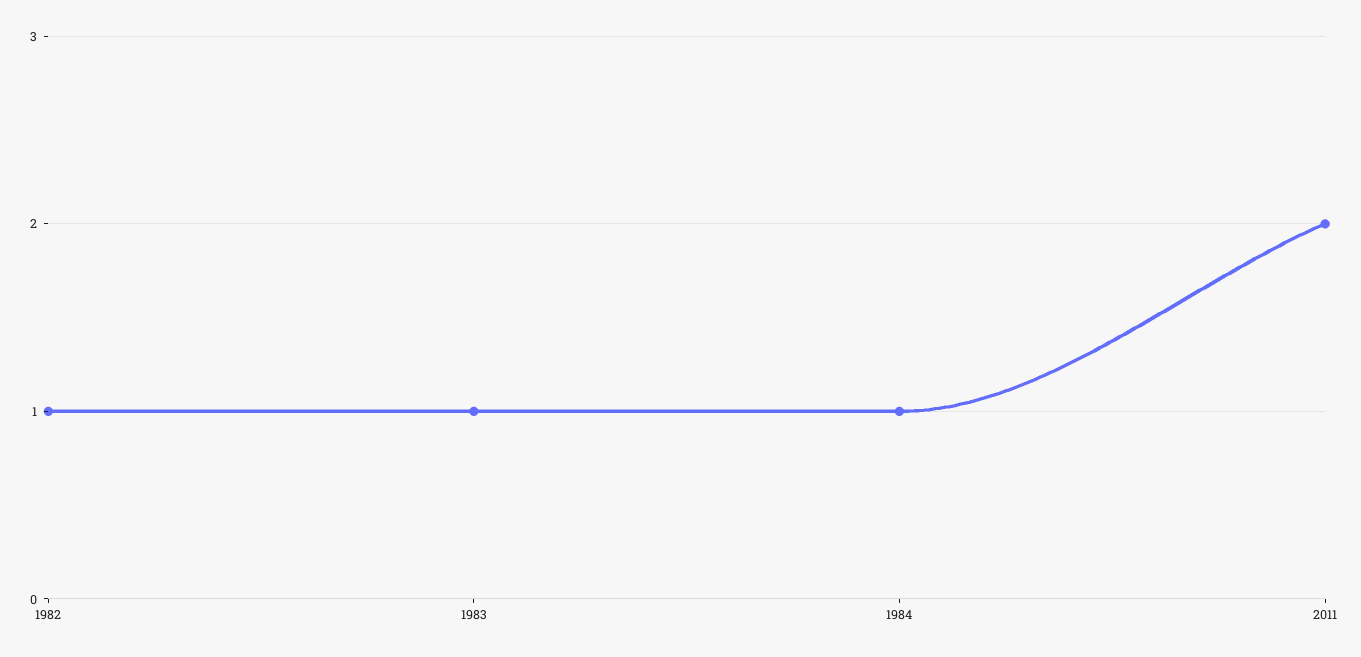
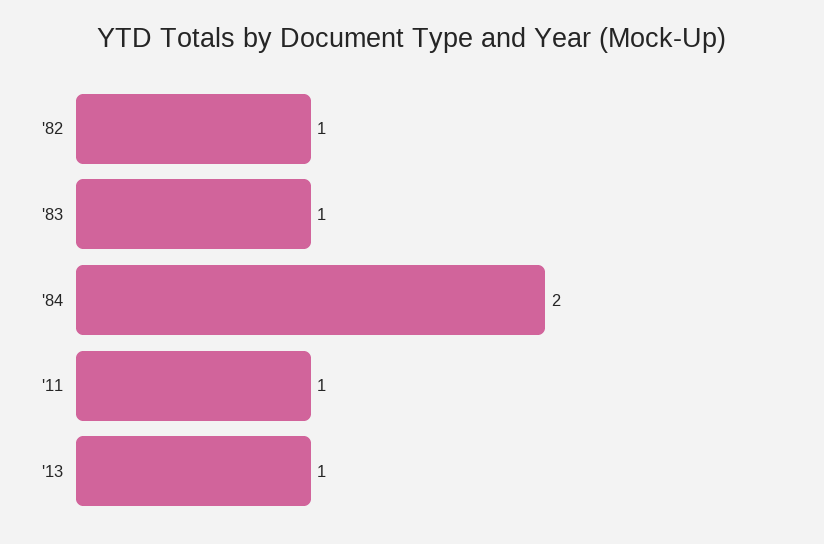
1984: 1 -> 2
2011: 2 -> 1
'13: none -> 1

